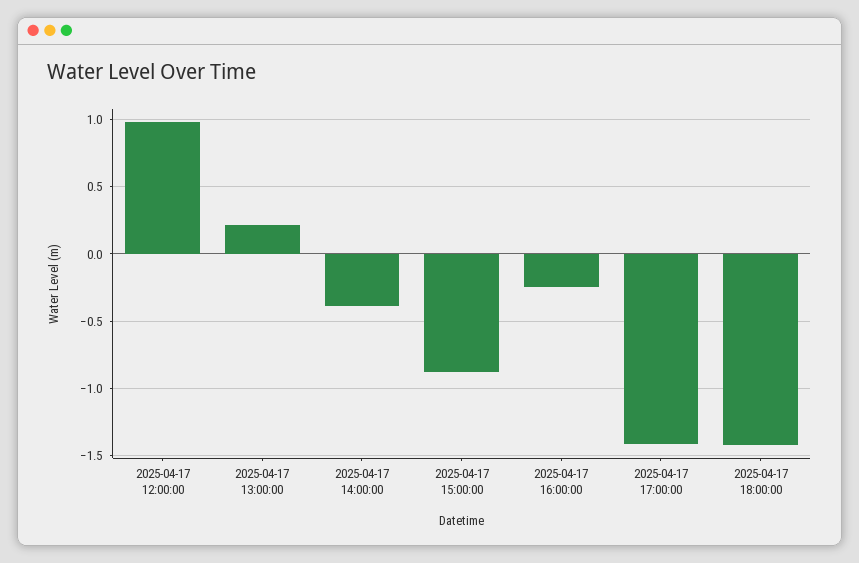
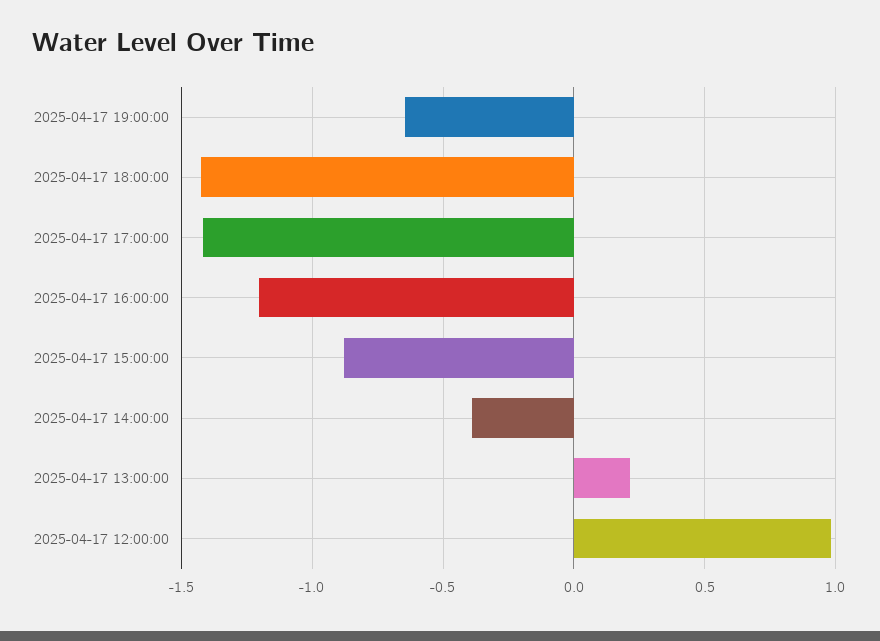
2025-04-17 16:00:00: -0.25 -> -1.2
2025-04-17 19:00:00: none -> -0.65

